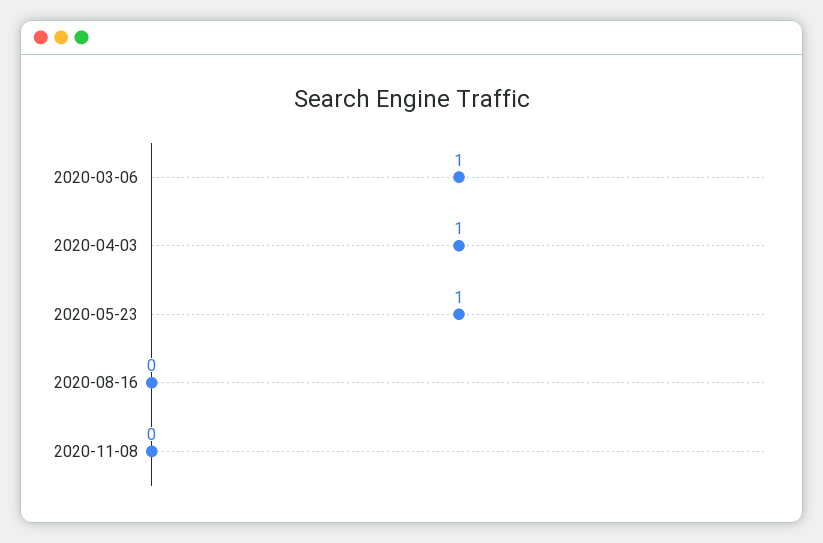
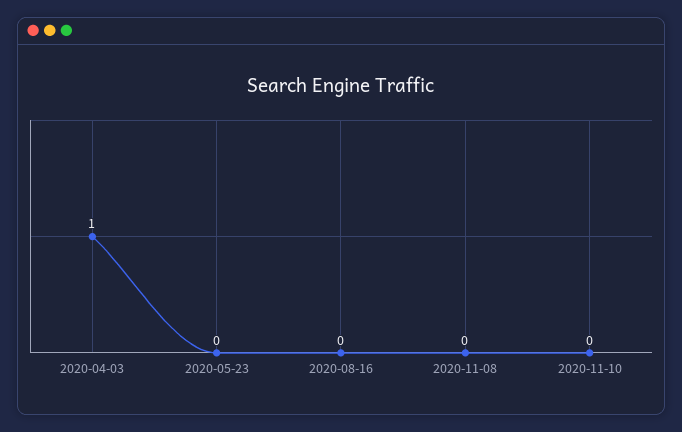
2020-03-06: 1 -> none
2020-05-23: 1 -> 0
2020-11-10: none -> 0

